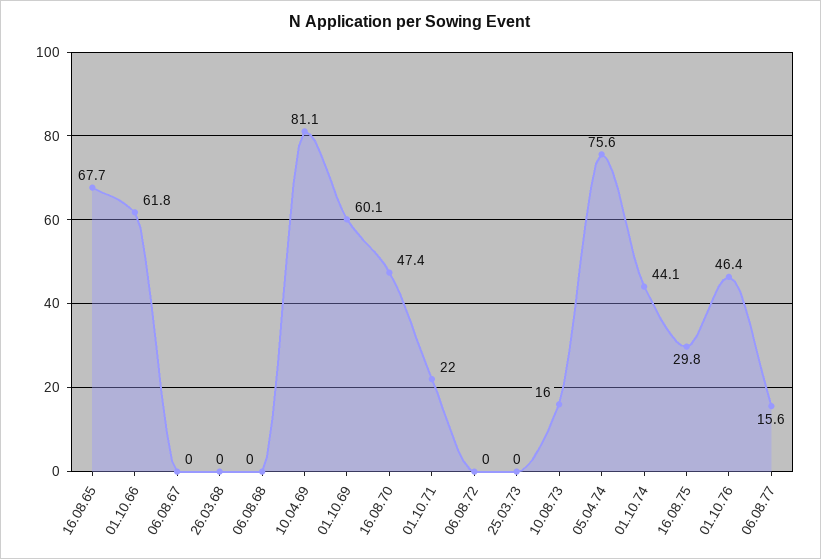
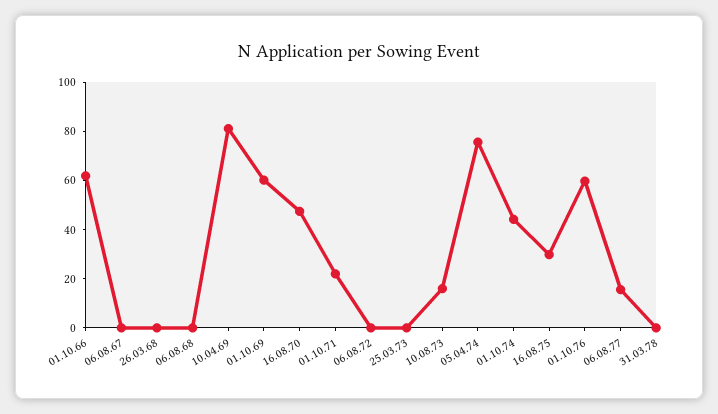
16.08.65: 67.7 -> none
01.10.76: 46.4 -> 60
31.03.78: none -> 0

